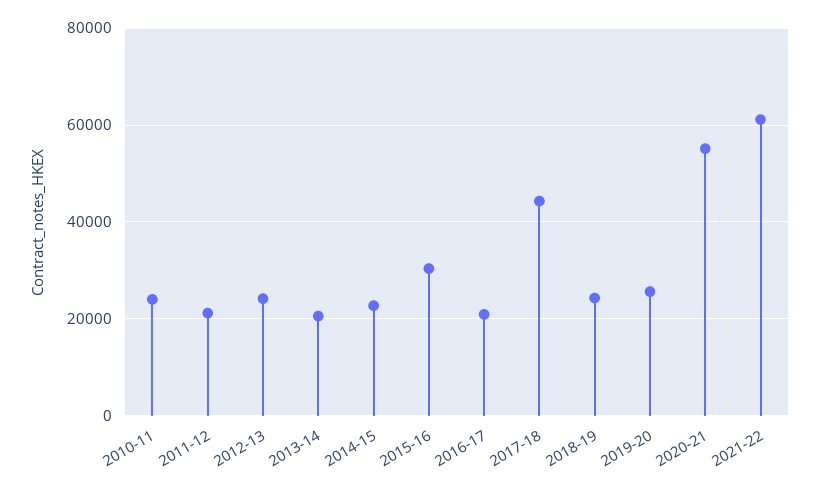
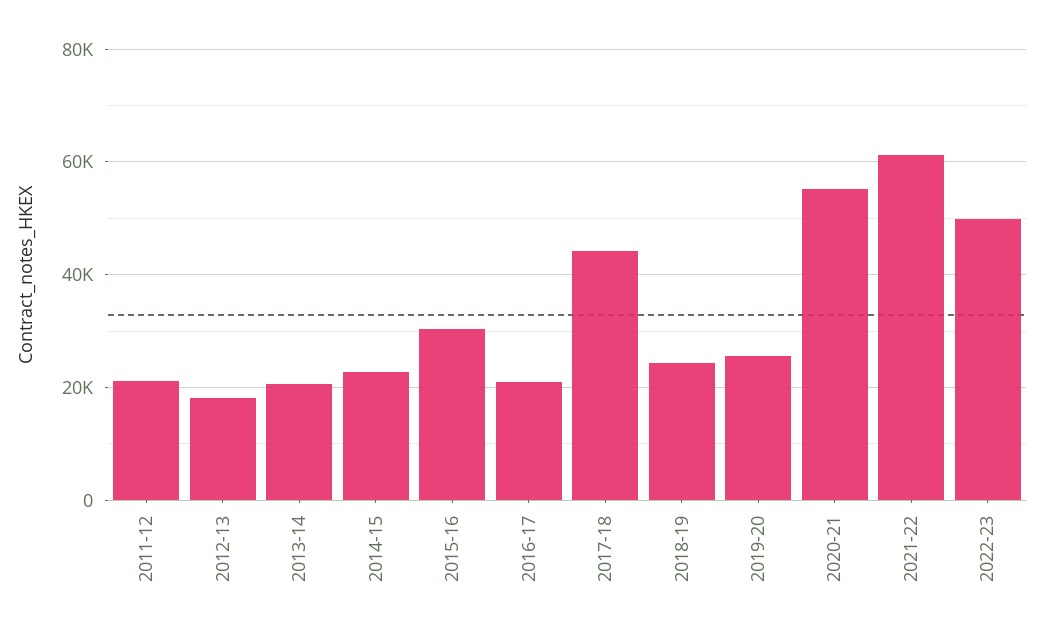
2010-11: 24000 -> none
2012-13: 24000 -> 18000
2022-23: none -> 50000

